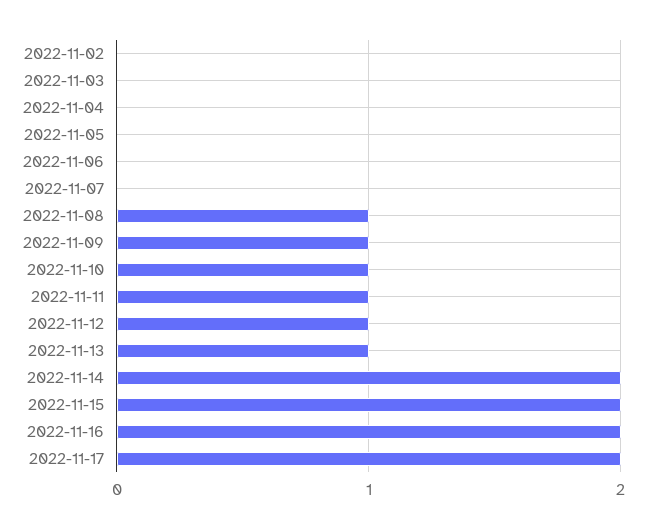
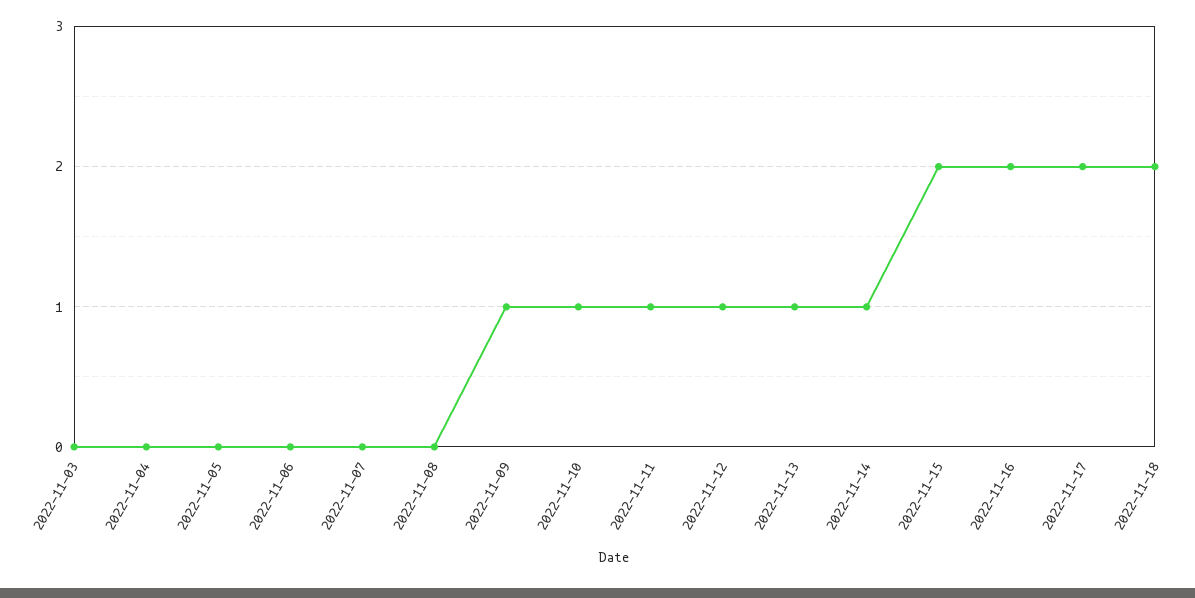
2022-11-02: 0 -> none
2022-11-08: 1 -> 0
2022-11-14: 2 -> 1
2022-11-18: none -> 2

